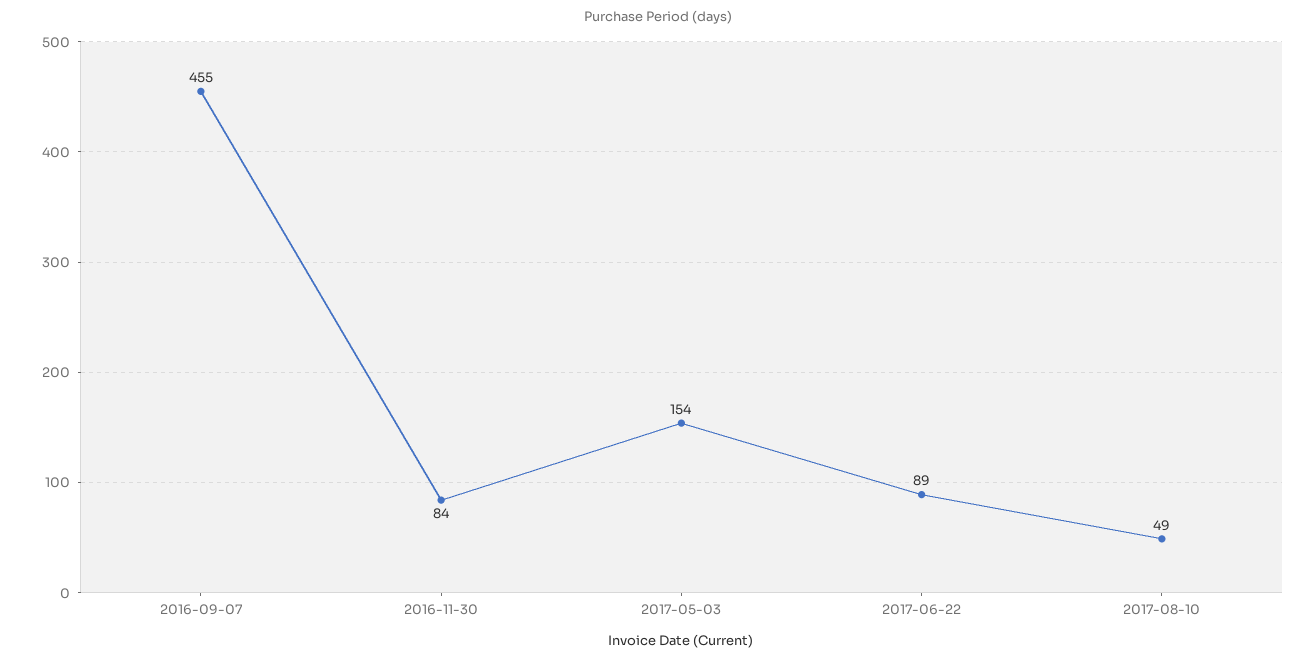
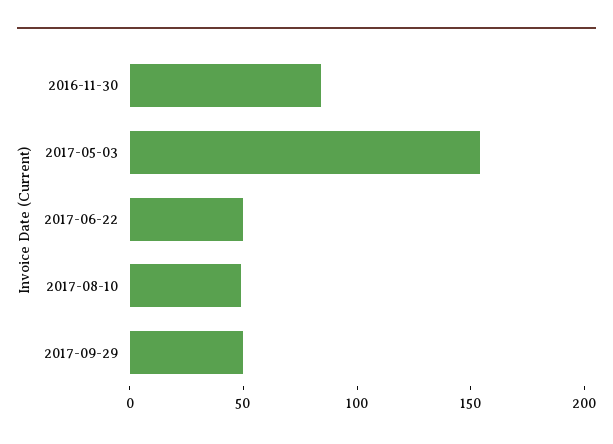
2016-09-07: 455 -> none
2017-06-22: 89 -> 50
2017-09-29: none -> 50

